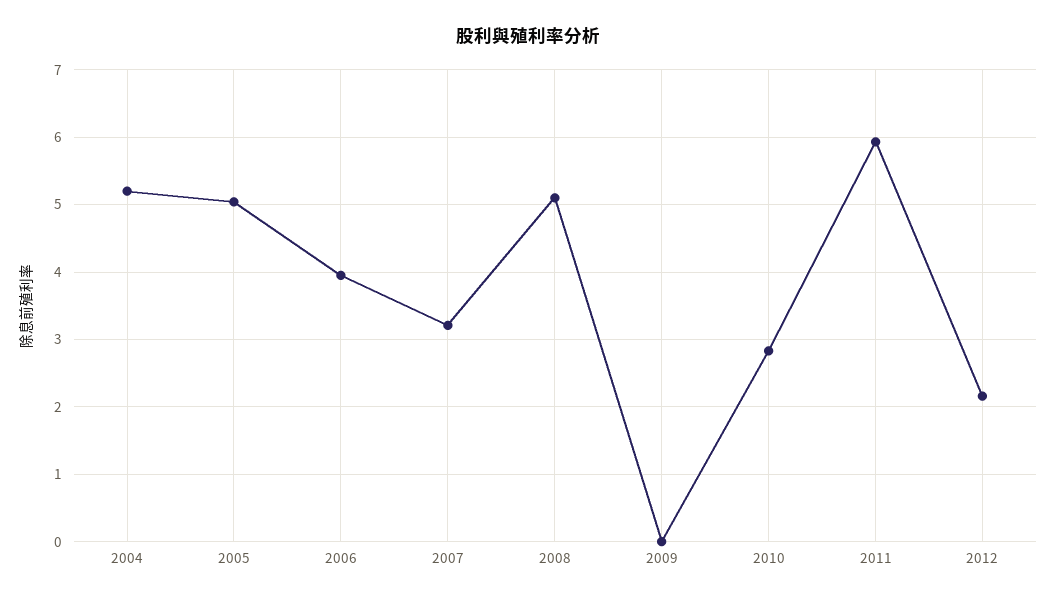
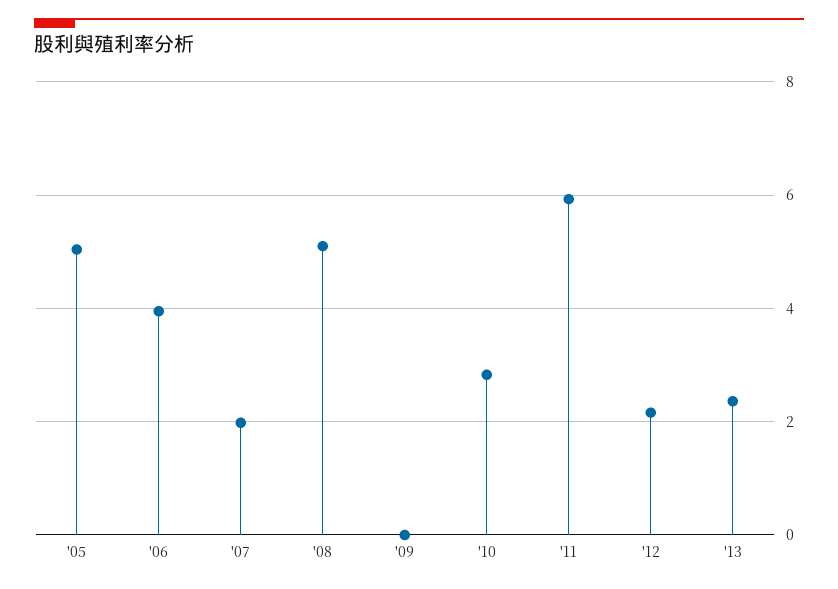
2004: 5.2 -> none
2007: 3.2 -> 2
'13: none -> 2.4

